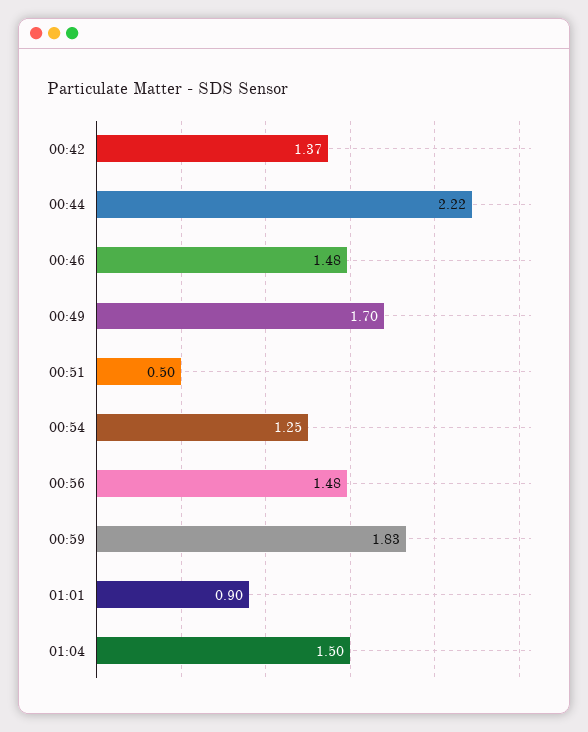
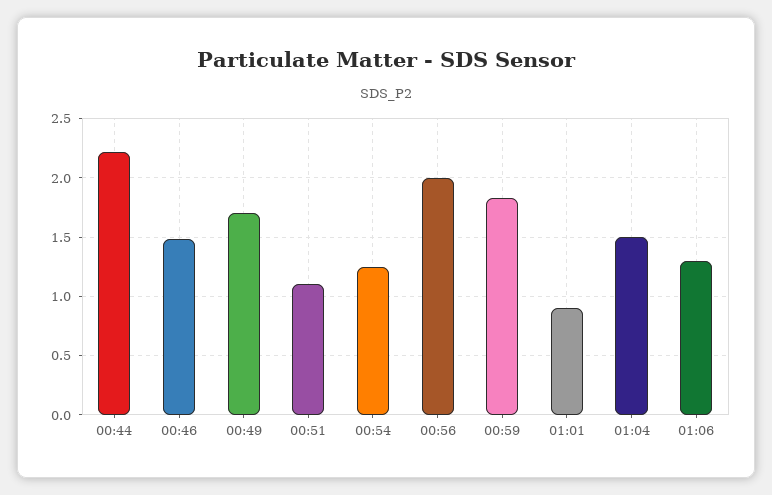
00:42: 1.37 -> none
00:51: 0.5 -> 1.1
00:56: 1.48 -> 2
01:06: none -> 1.3

